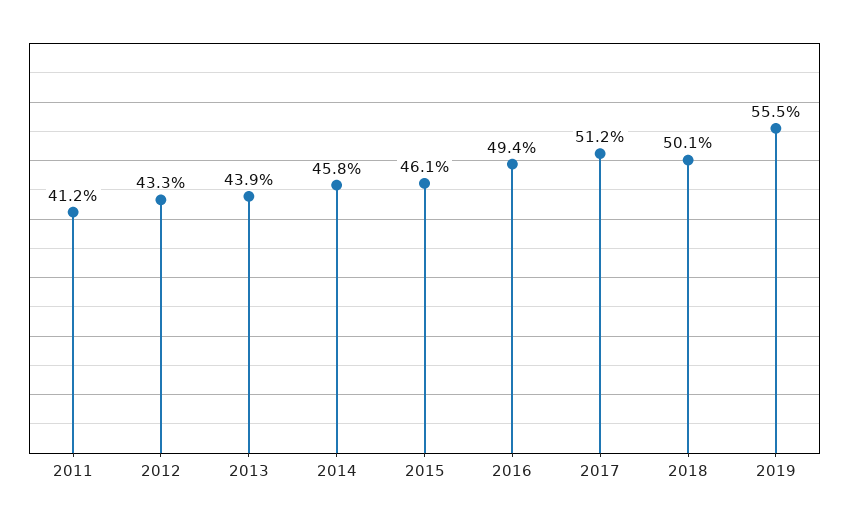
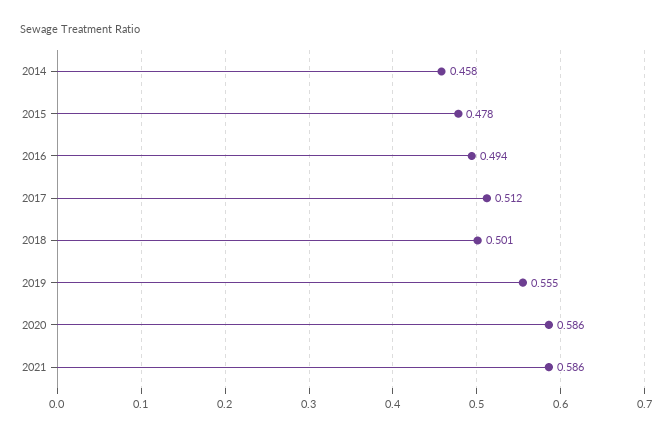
2011: 0.412 -> none
2012: 0.433 -> none
2013: 0.439 -> none
2015: 0.461 -> 0.478
2020: none -> 0.586
2021: none -> 0.586

